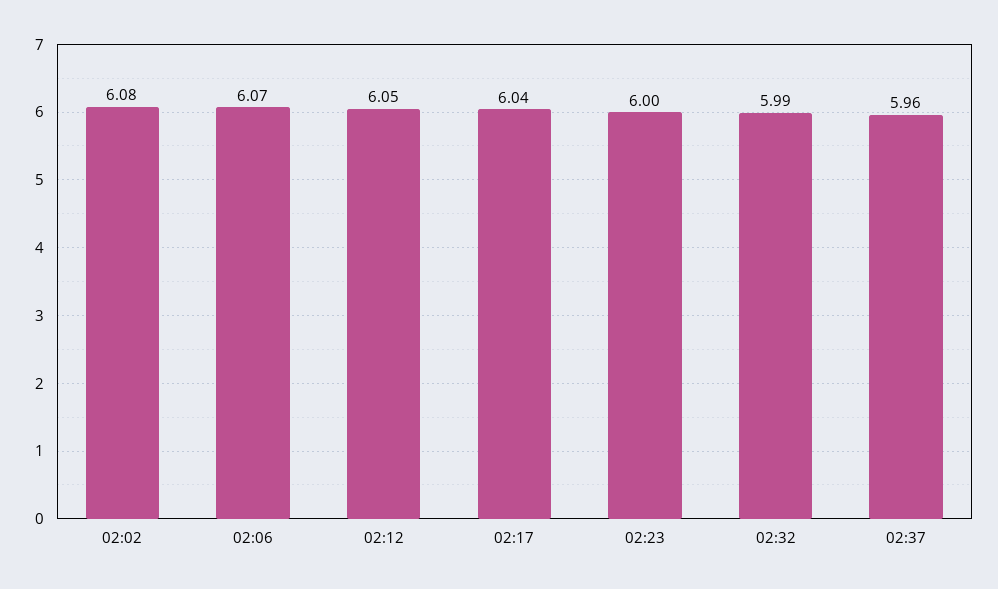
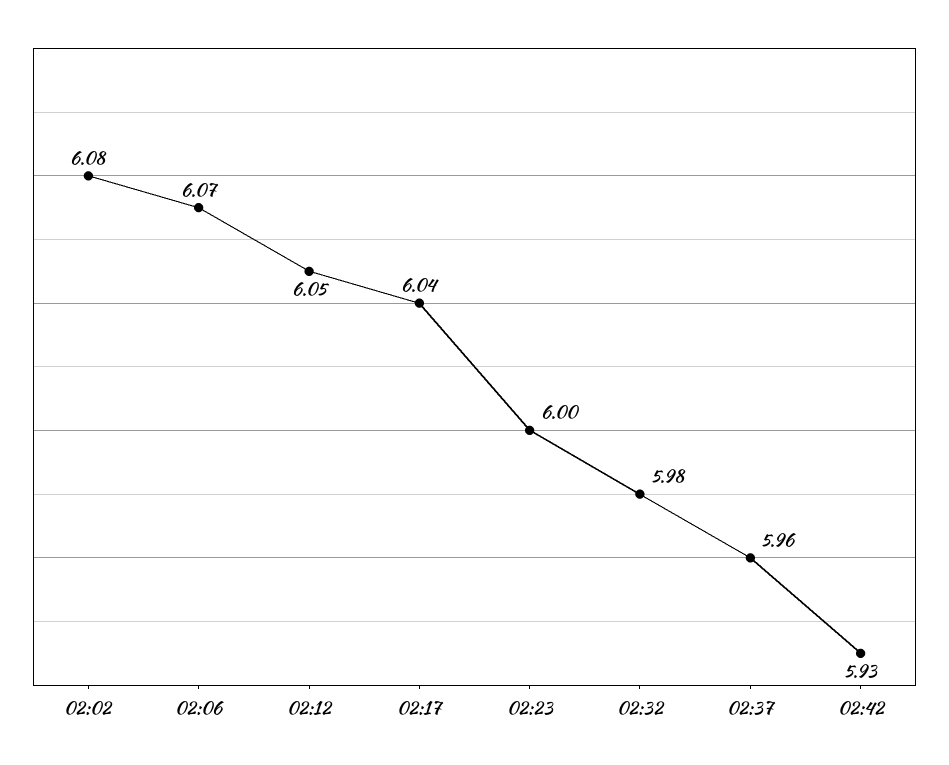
02:32: 5.99 -> 5.98
02:42: none -> 5.93

